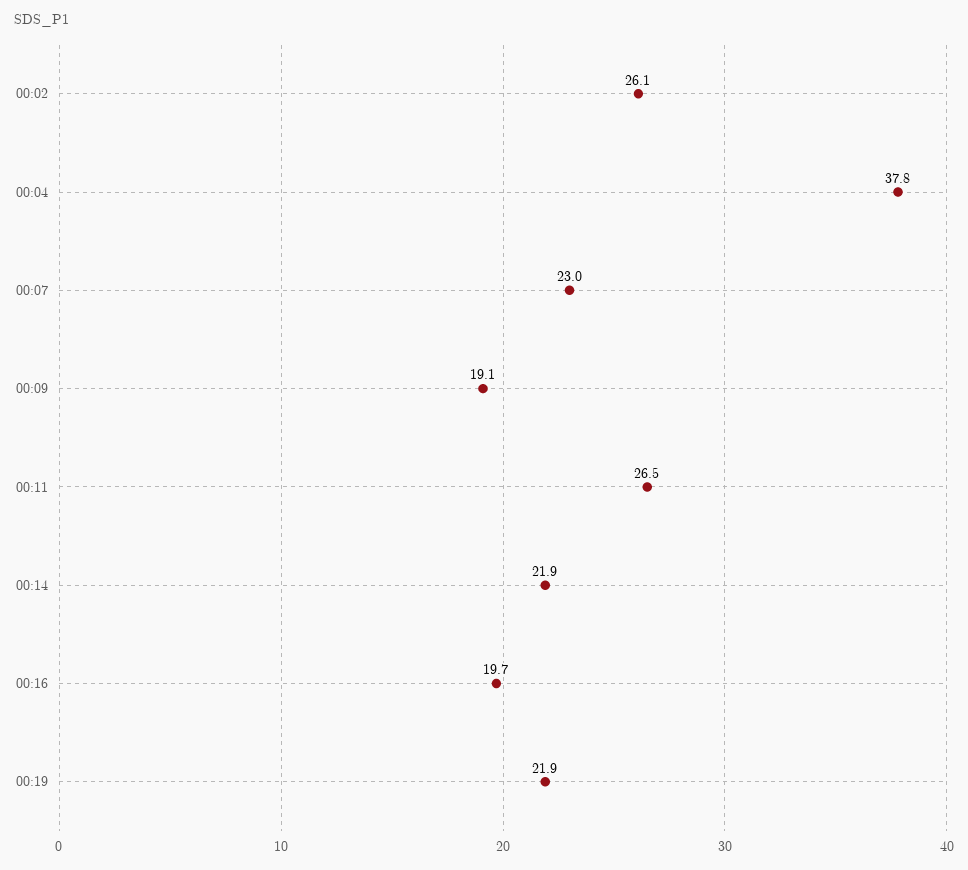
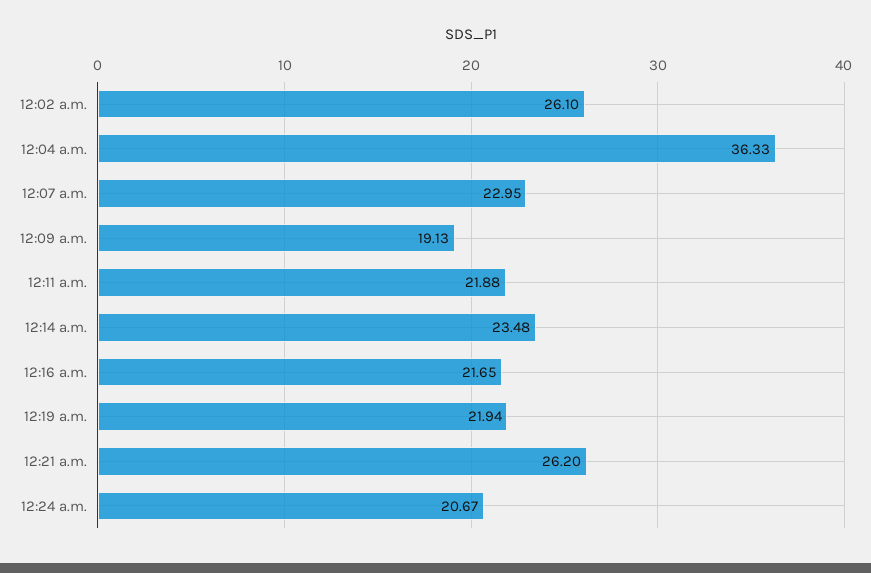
00:04: 37.8 -> 36.33
00:11: 26.5 -> 21.88
00:14: 21.9 -> 23.48
00:16: 19.7 -> 21.65
12:21 a.m.: none -> 26.2
12:24 a.m.: none -> 20.67

